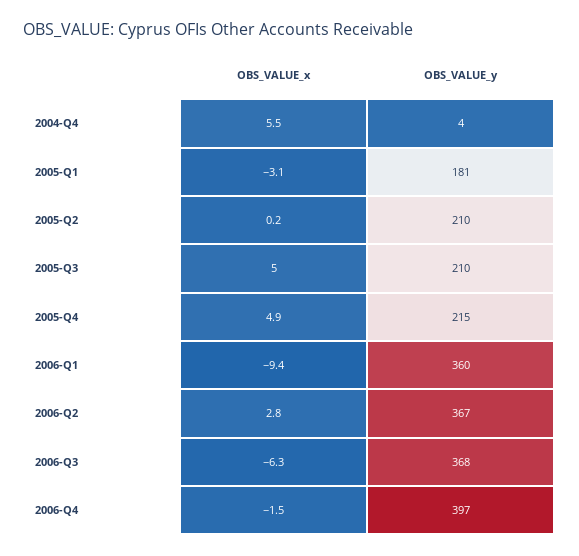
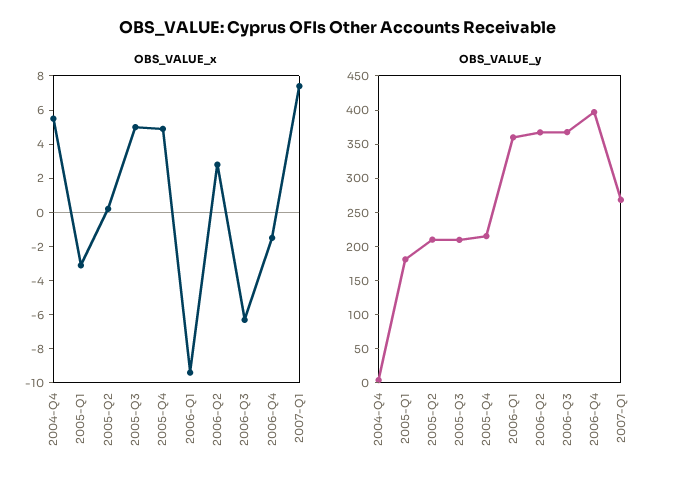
OBS_VALUE_x, 2007-Q1: none -> 7.5
OBS_VALUE_y, 2007-Q1: none -> 275

